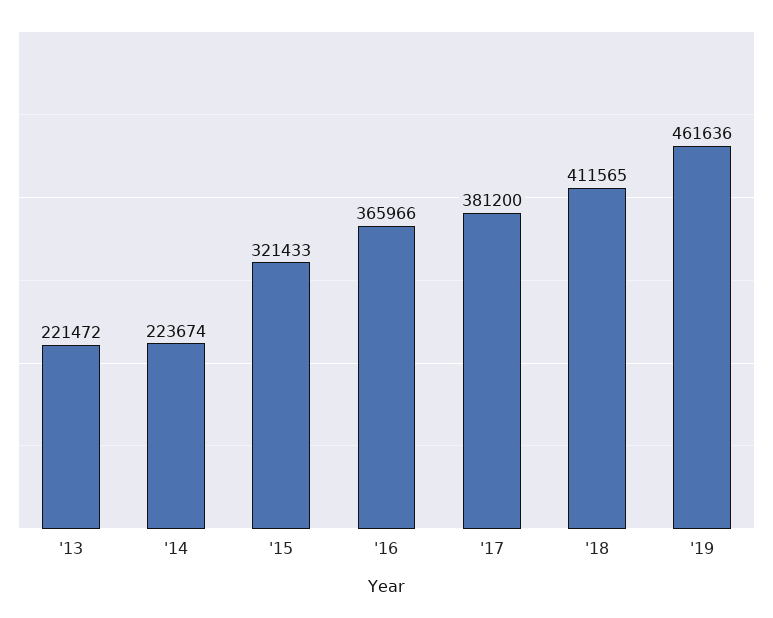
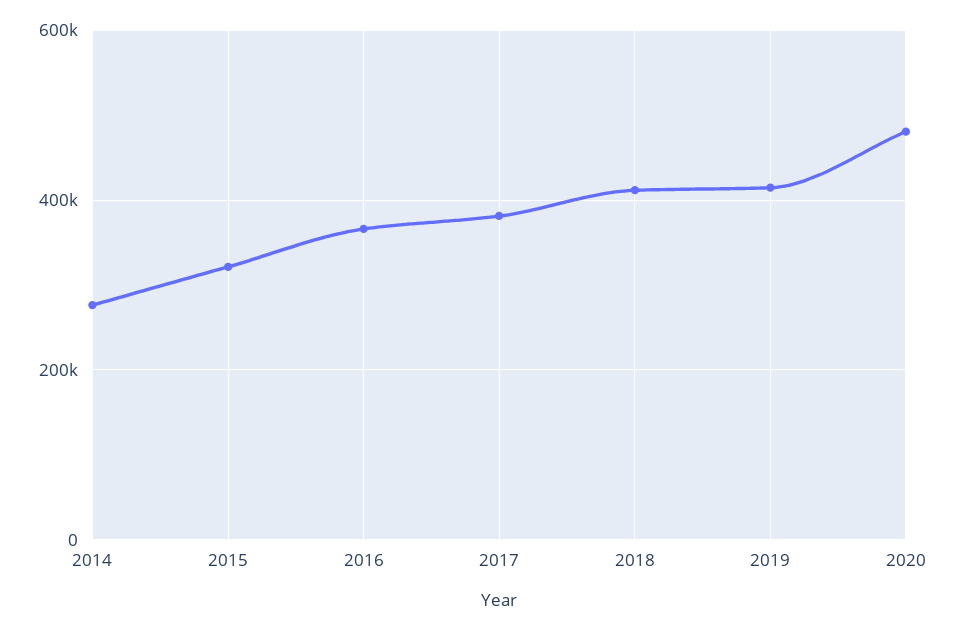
'13: 221472 -> none
'14: 223674 -> 280000
'19: 461636 -> 420000
2020: none -> 480000

